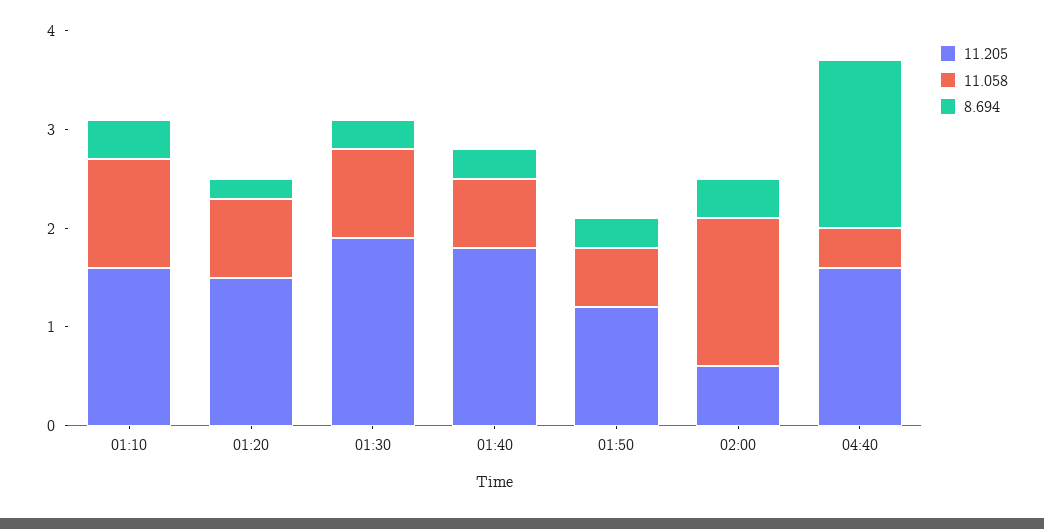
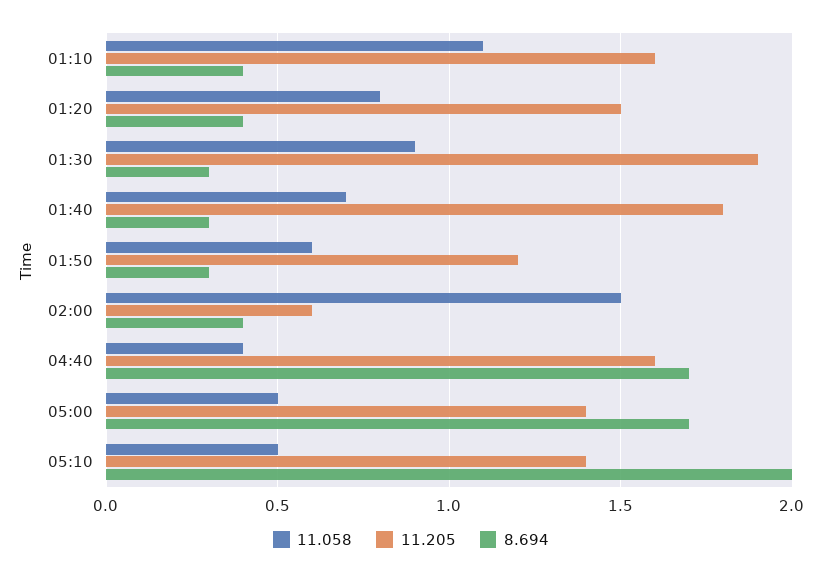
8.694, 01:20: 0.2 -> 0.4
11.058, 05:00: none -> 0.5
11.205, 05:00: none -> 1.4
8.694, 05:00: none -> 1.7
11.058, 05:10: none -> 0.5
11.205, 05:10: none -> 1.4
8.694, 05:10: none -> 2

